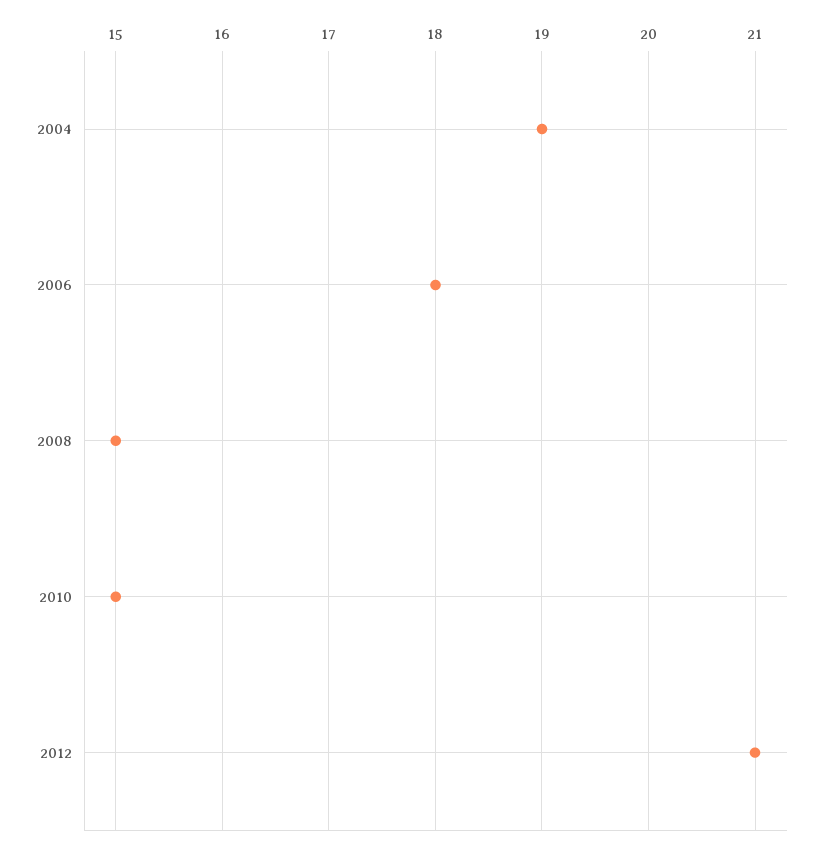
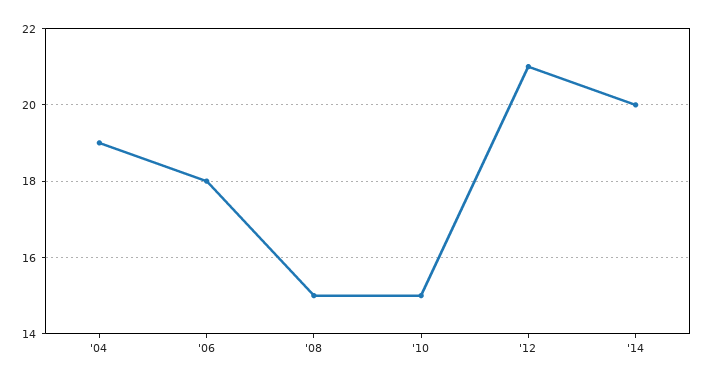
'14: none -> 20

